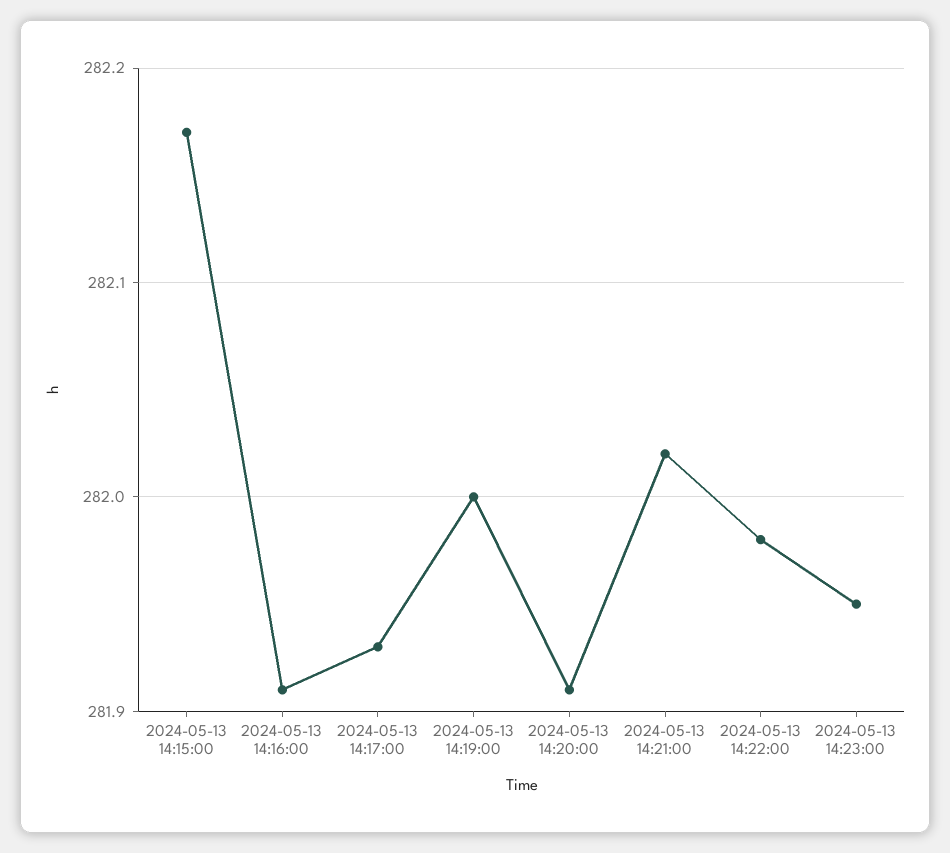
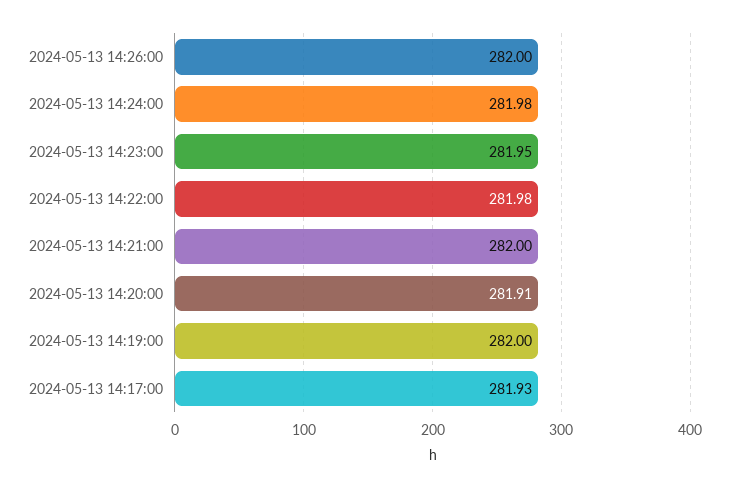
2024-05-13 14:15:00: 282.17 -> none
2024-05-13 14:16:00: 281.91 -> none
2024-05-13 14:21:00: 282.02 -> 282
2024-05-13 14:26:00: none -> 282
2024-05-13 14:24:00: none -> 281.98

